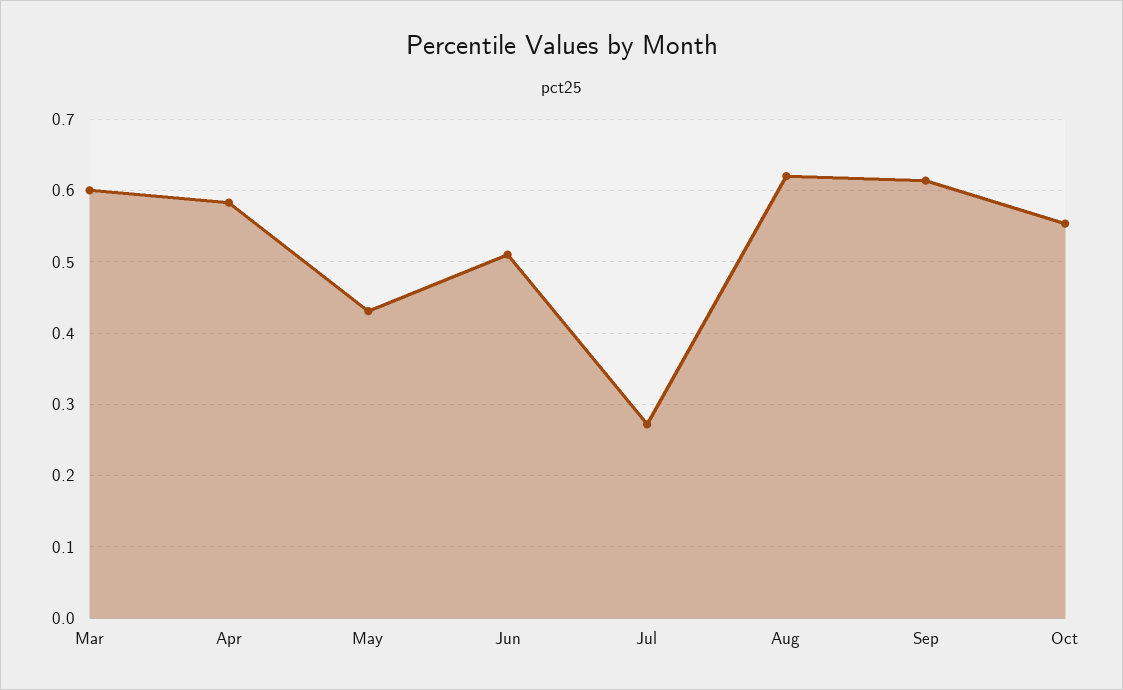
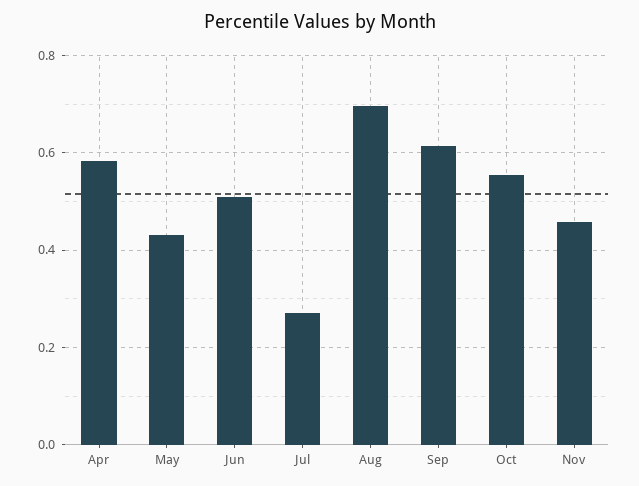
Mar: 0.6 -> none
Aug: 0.62 -> 0.7
Nov: none -> 0.46

